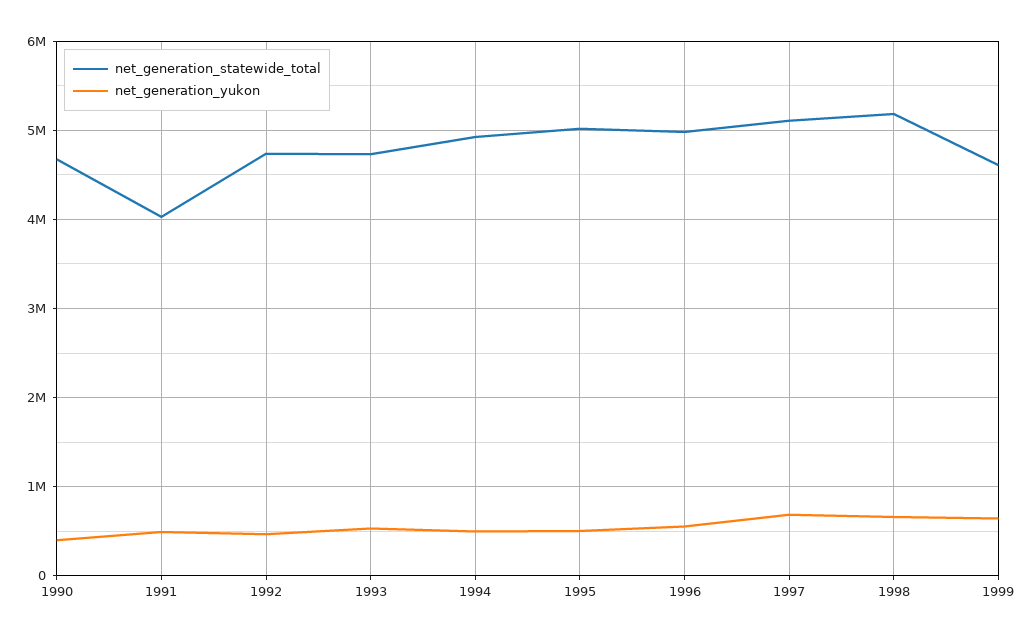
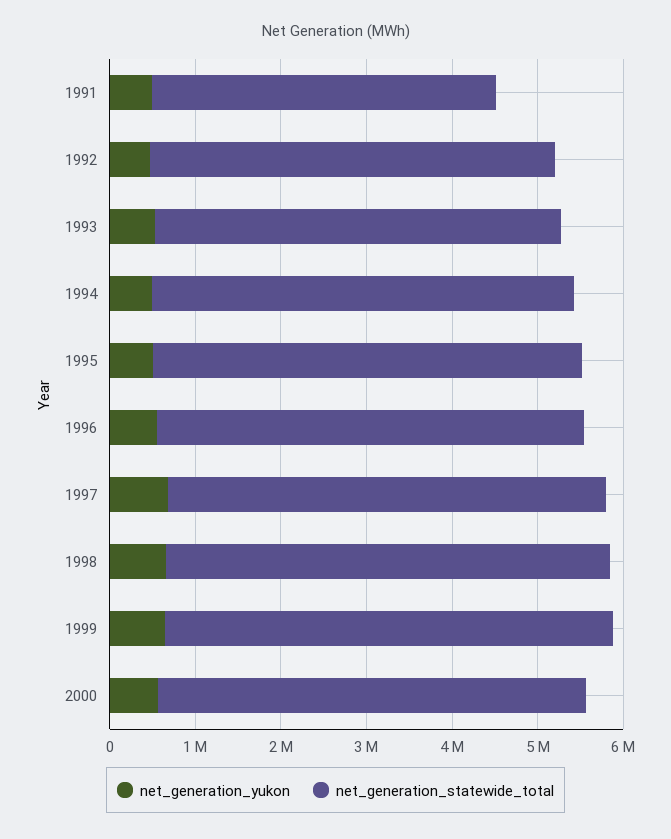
net_generation_statewide_total, 1990: 4700000 -> none
net_generation_yukon, 1990: 400000 -> none
net_generation_statewide_total, 1999: 4600000 -> 5200000
net_generation_yukon, 2000: none -> 600000
net_generation_statewide_total, 2000: none -> 5000000

